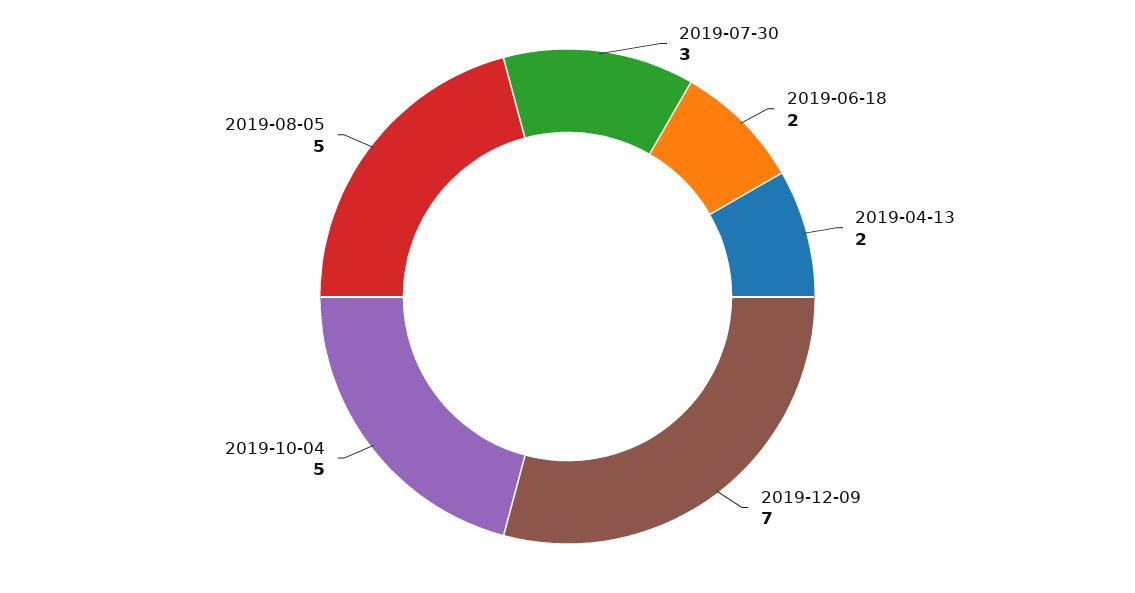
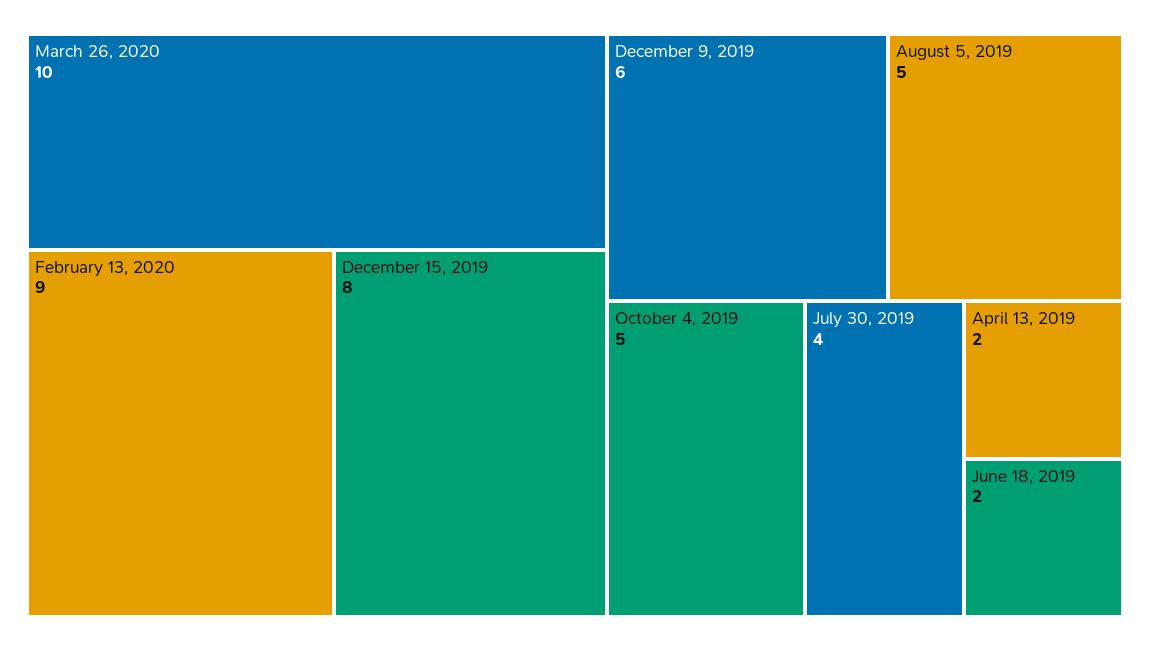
2019-07-30: 3 -> 4
2019-12-09: 7 -> 6
March 26, 2020: none -> 10
February 13, 2020: none -> 9
December 15, 2019: none -> 8

